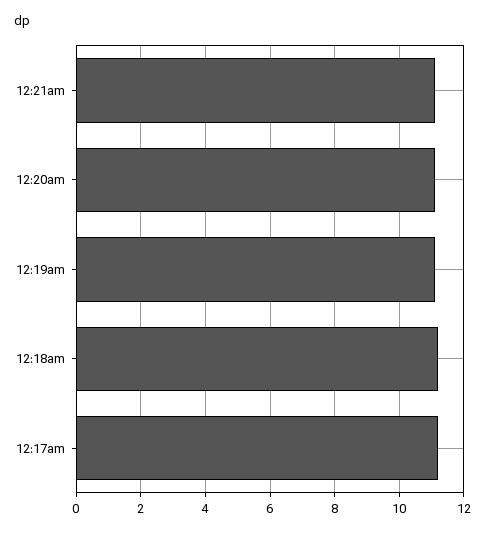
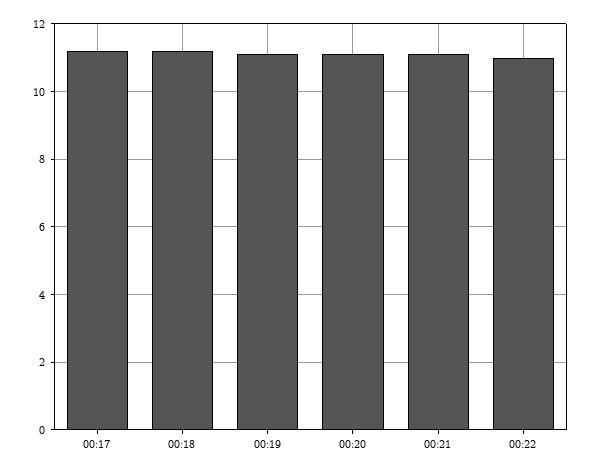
00:22: none -> 11

